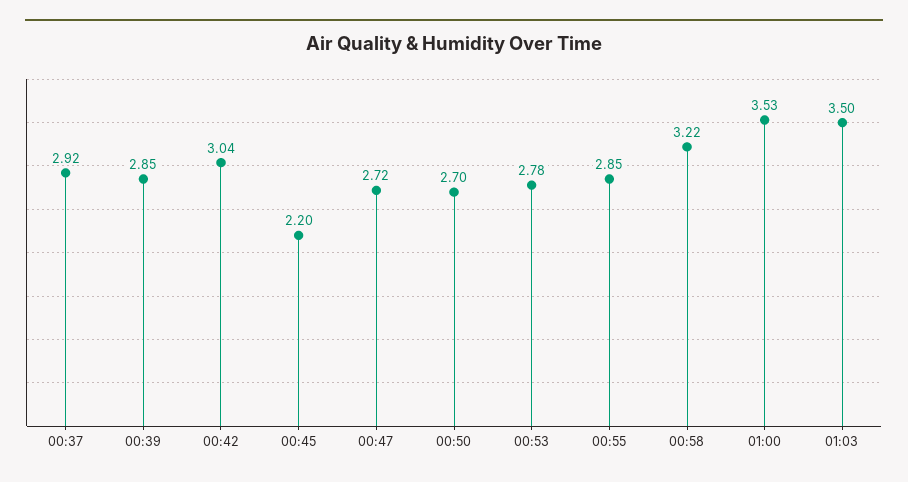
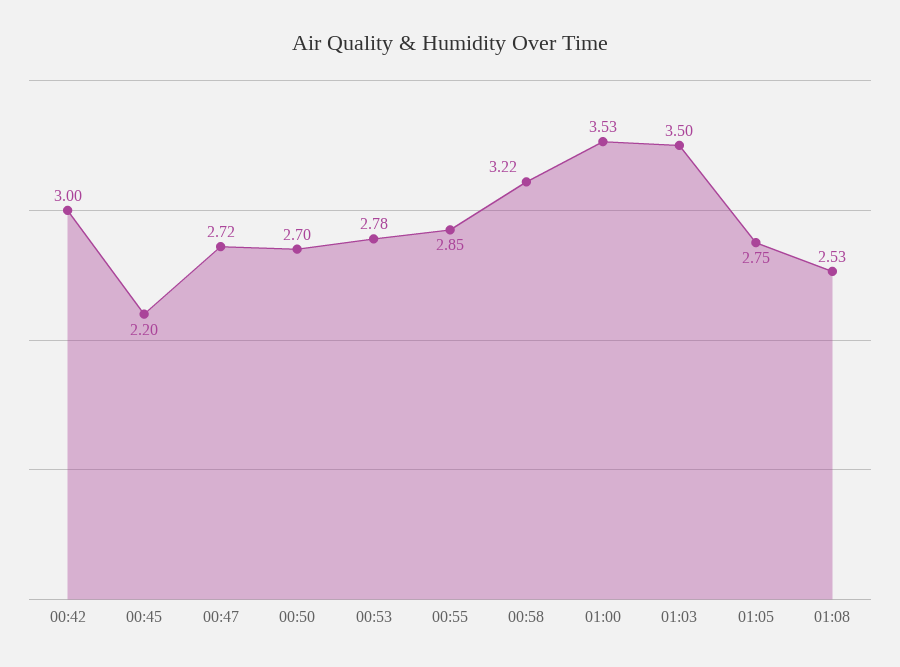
00:37: 2.92 -> none
00:39: 2.85 -> none
00:42: 3.04 -> 3
01:05: none -> 2.75
01:08: none -> 2.53

